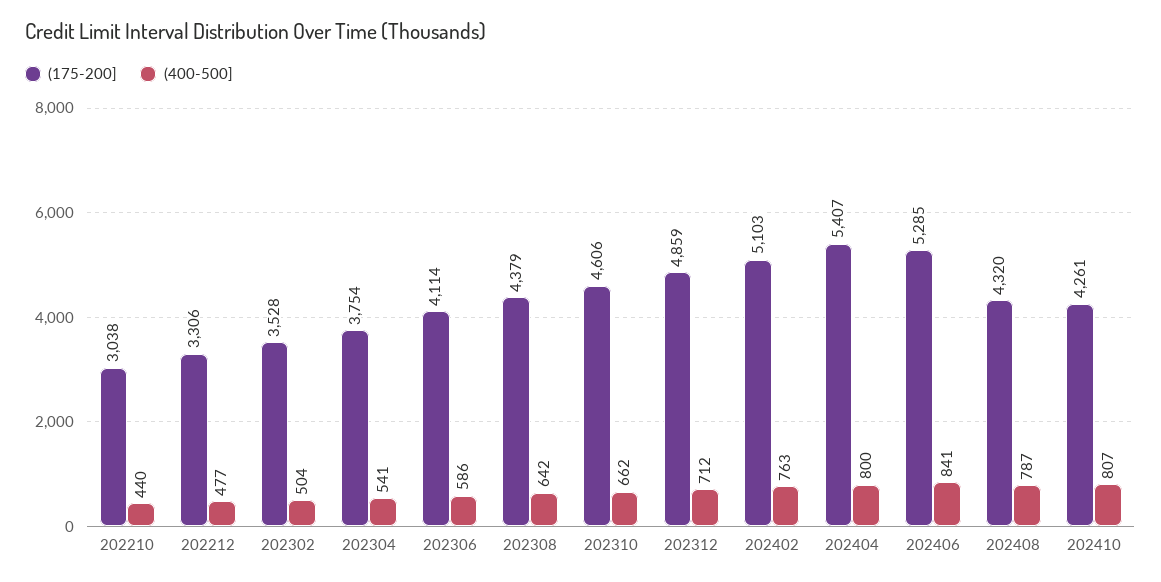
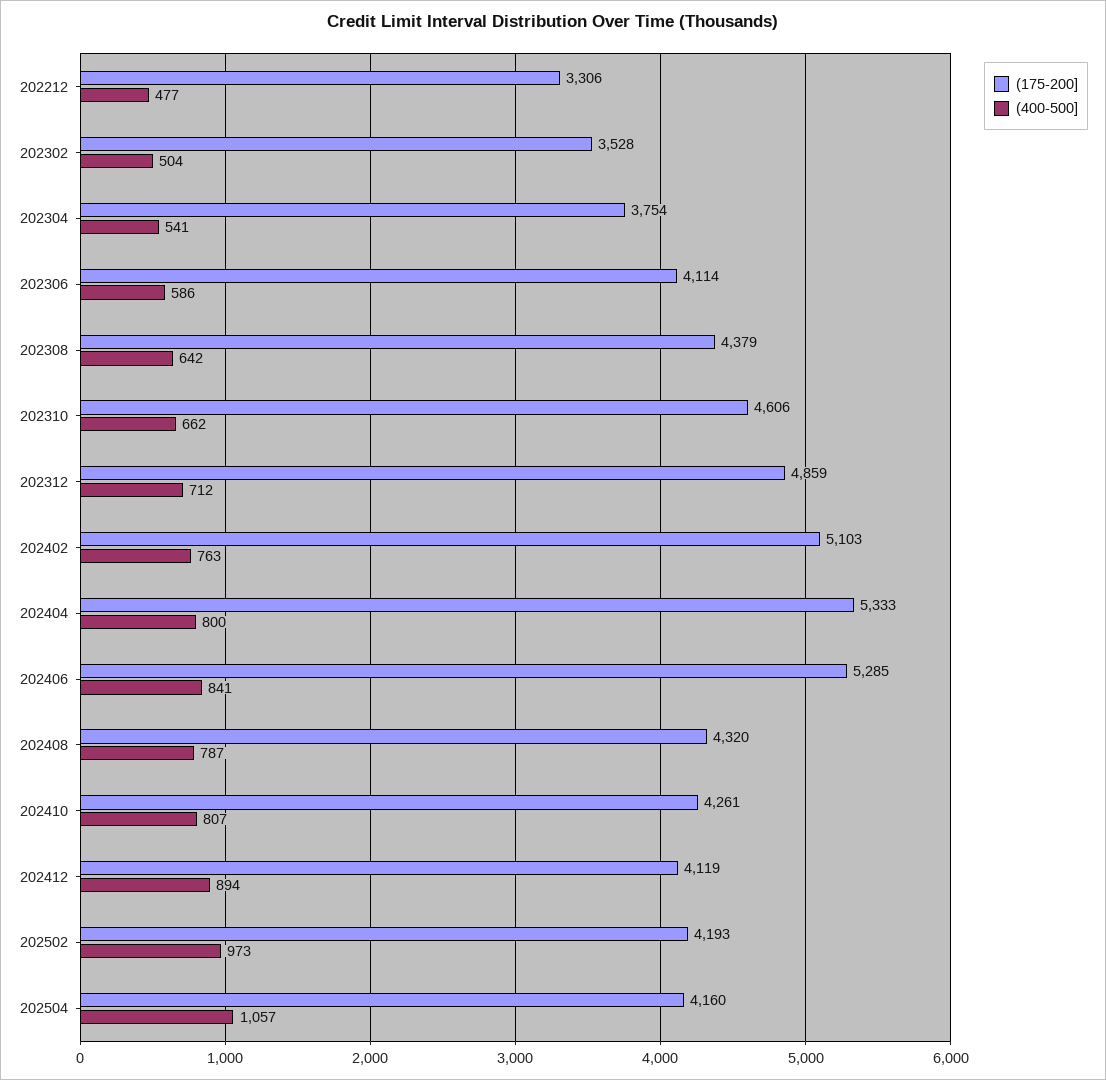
(175-200], 202210: 3038 -> none
(400-500], 202210: 440 -> none
(175-200], 202404: 5407 -> 5333
(175-200], 202412: none -> 4119
(400-500], 202412: none -> 894
(175-200], 202502: none -> 4193
(400-500], 202502: none -> 973
(175-200], 202504: none -> 4160
(400-500], 202504: none -> 1057

